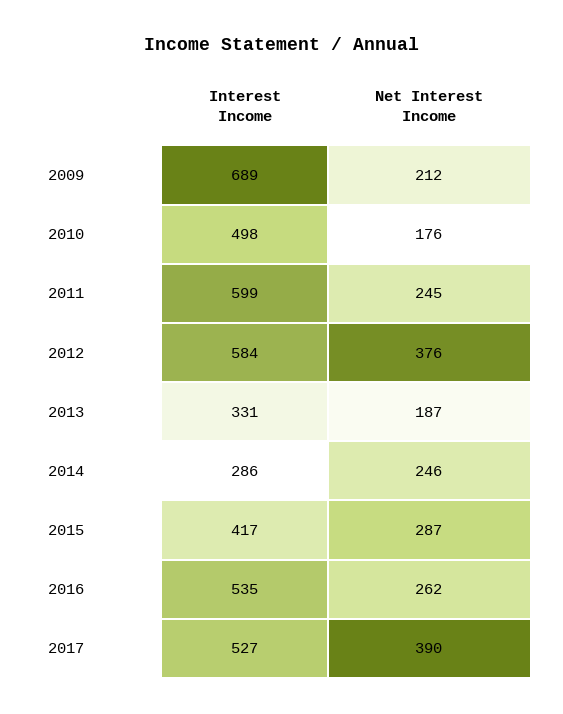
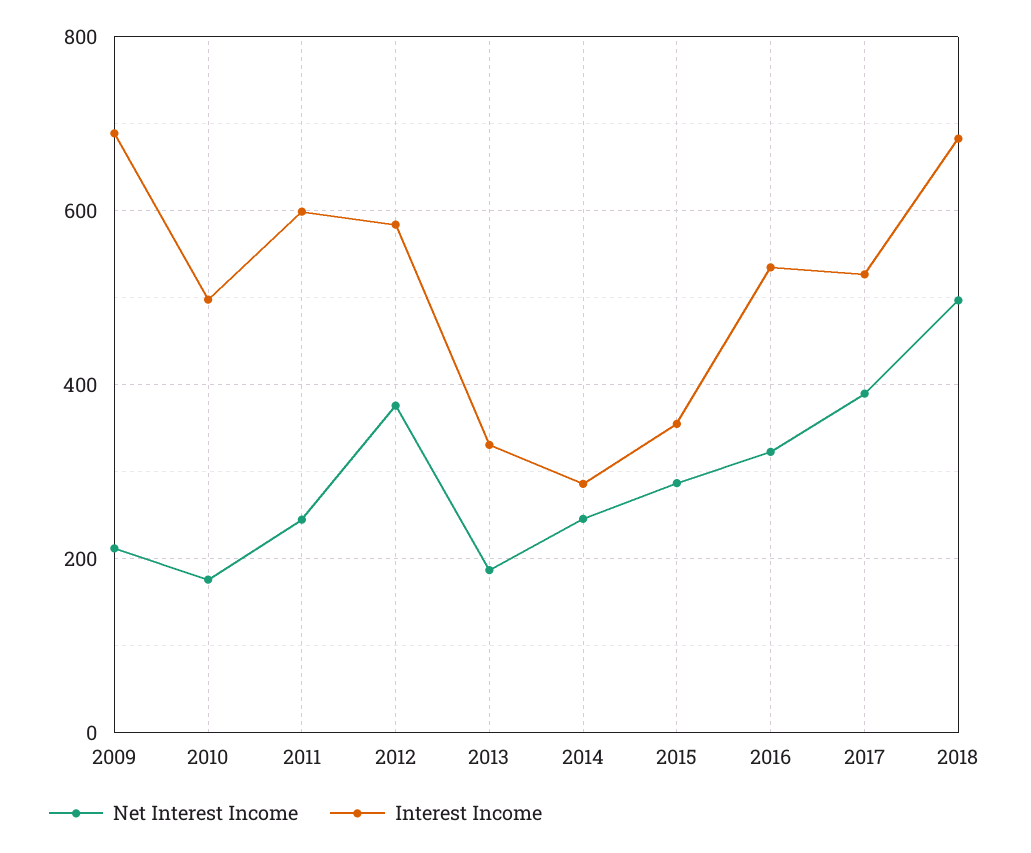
Interest Income, 2015: 417 -> 360
Net Interest Income, 2016: 262 -> 320
Net Interest Income, 2018: none -> 500
Interest Income, 2018: none -> 680

